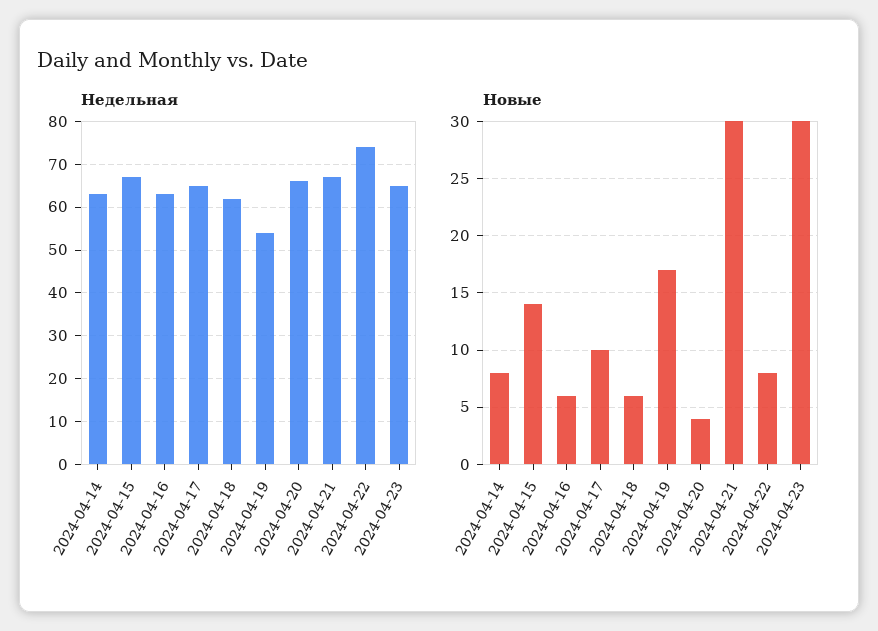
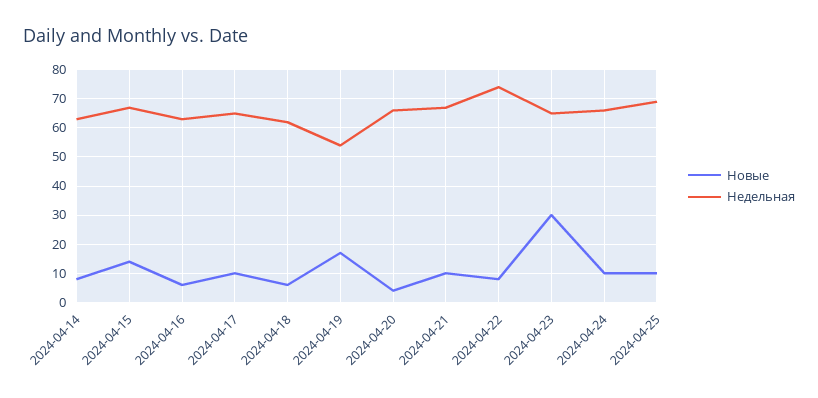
Новые, 2024-04-21: 30 -> 10
Новые, 2024-04-24: none -> 10
Недельная, 2024-04-24: none -> 65
Новые, 2024-04-25: none -> 10
Недельная, 2024-04-25: none -> 70

